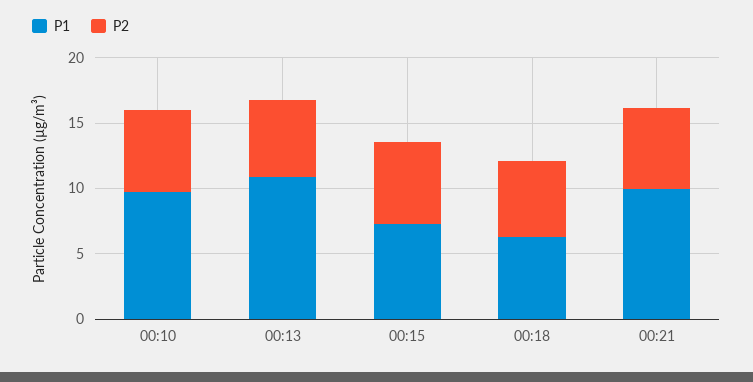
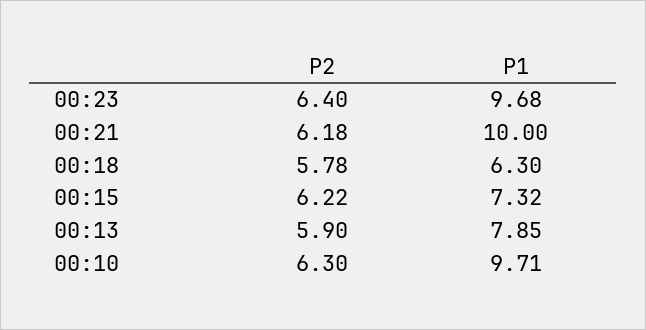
P1, 00:13: 11 -> 7.85
P2, 00:23: none -> 6.4
P1, 00:23: none -> 9.68

